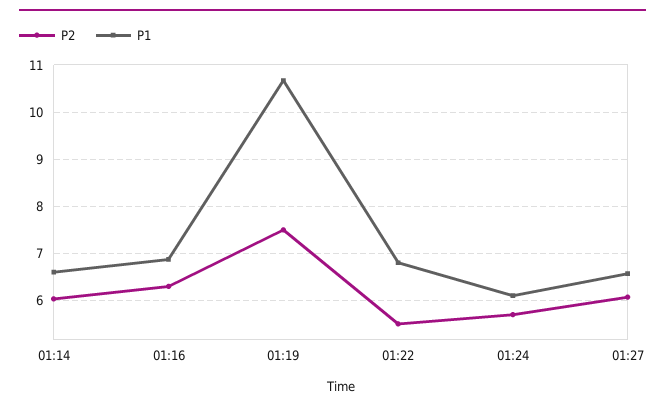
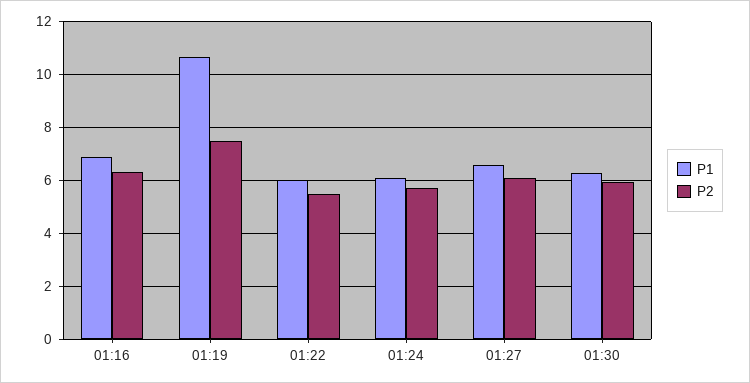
P2, 01:14: 6 -> none
P1, 01:14: 6.6 -> none
P1, 01:22: 6.8 -> 6
P1, 01:30: none -> 6.25
P2, 01:30: none -> 6

